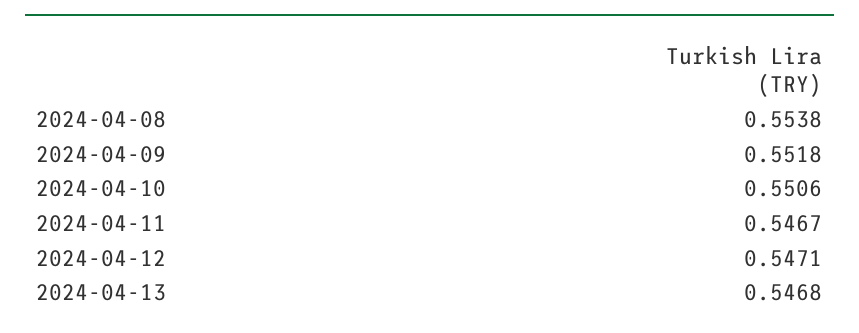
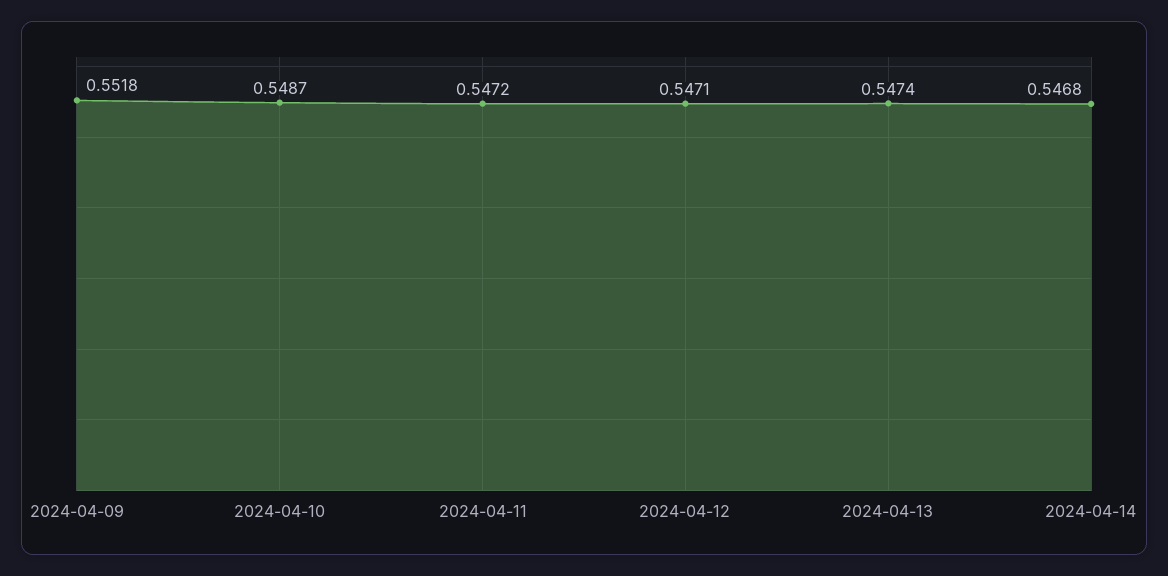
2024-04-08: 0.5538 -> none
2024-04-10: 0.5506 -> 0.5487
2024-04-11: 0.5467 -> 0.5472
2024-04-13: 0.5468 -> 0.5474
2024-04-14: none -> 0.5468

